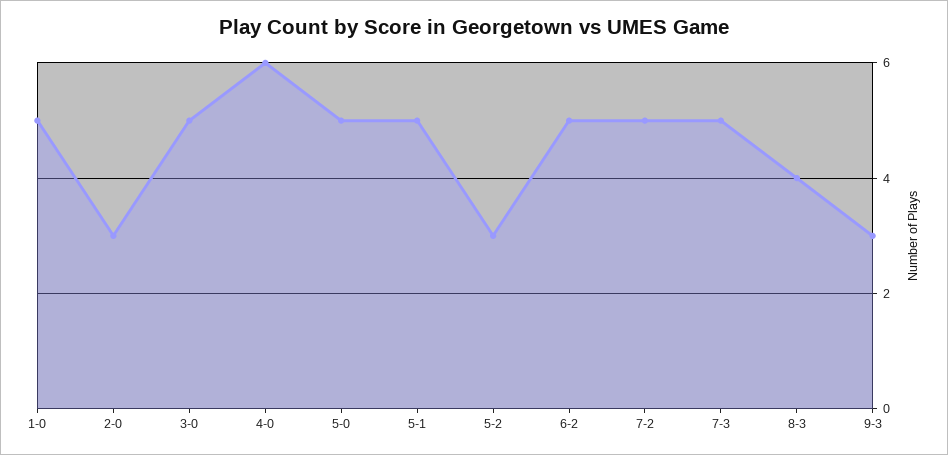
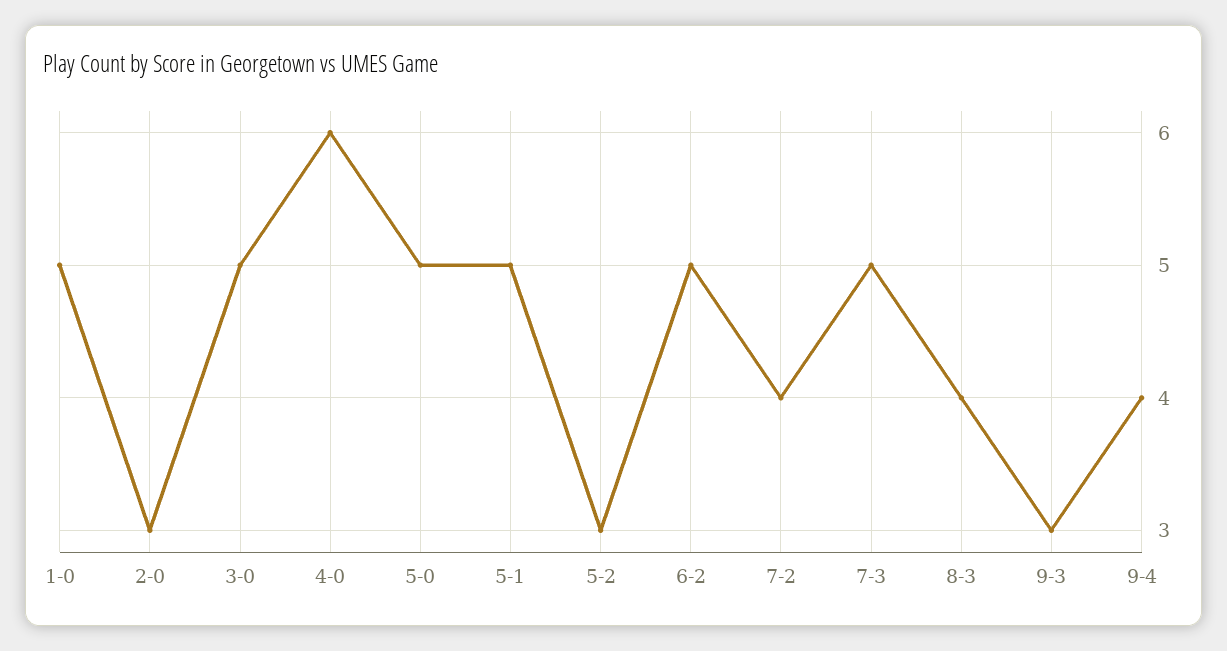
7-2: 5 -> 4
9-4: none -> 4

